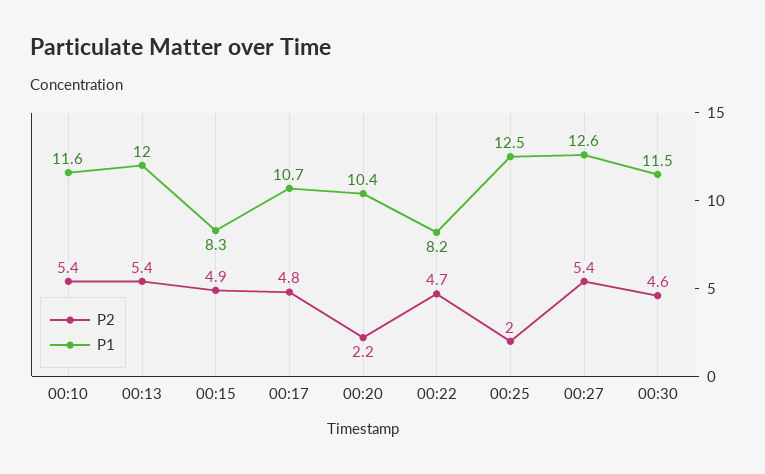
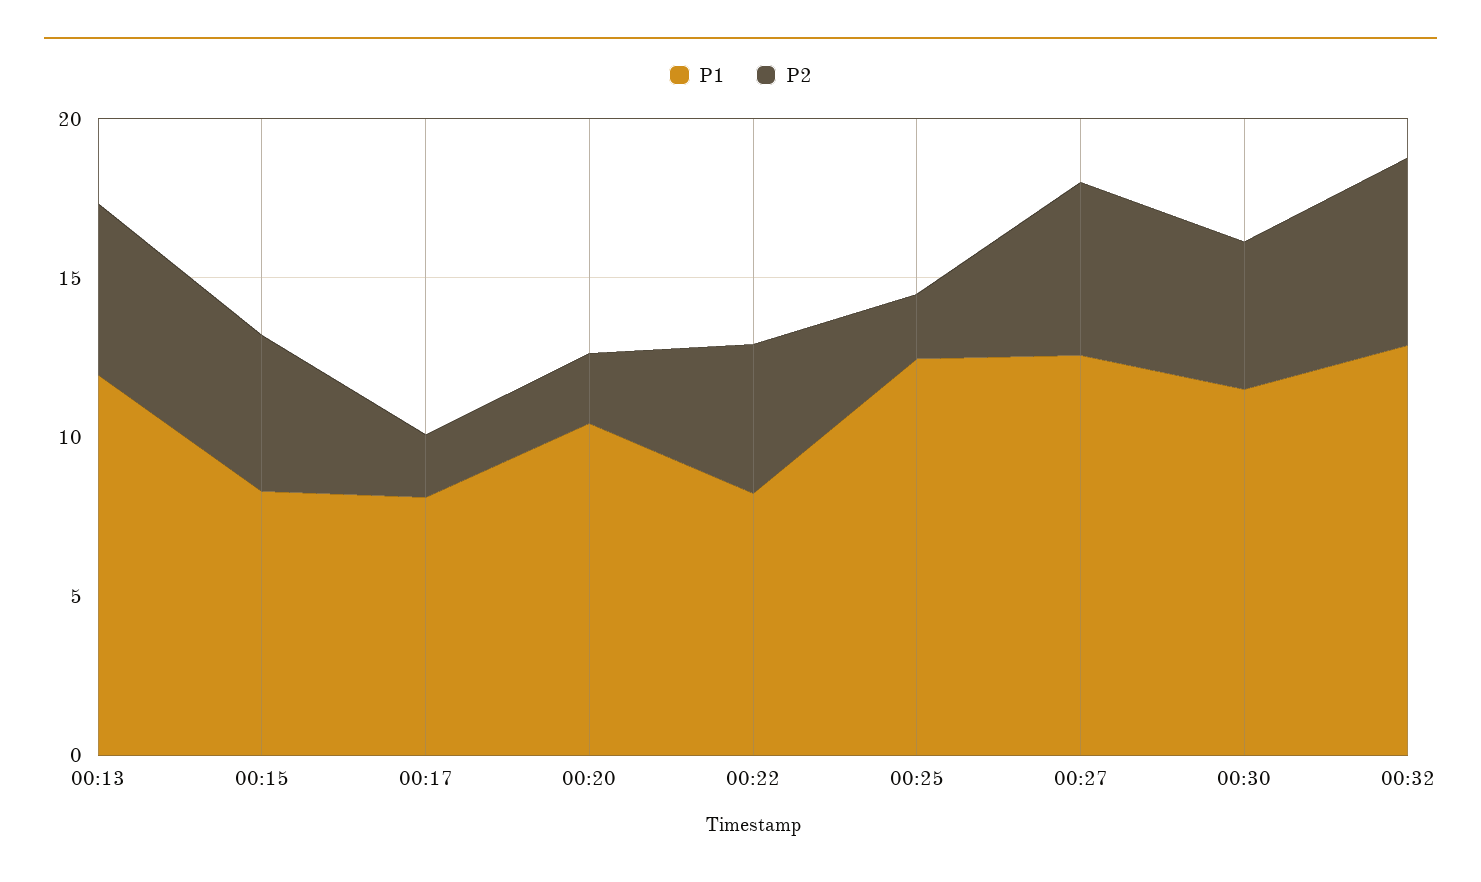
P2, 00:10: 5.4 -> none
P1, 00:10: 11.6 -> none
P2, 00:17: 4.8 -> 2
P1, 00:17: 10.7 -> 8
P1, 00:32: none -> 13
P2, 00:32: none -> 6

